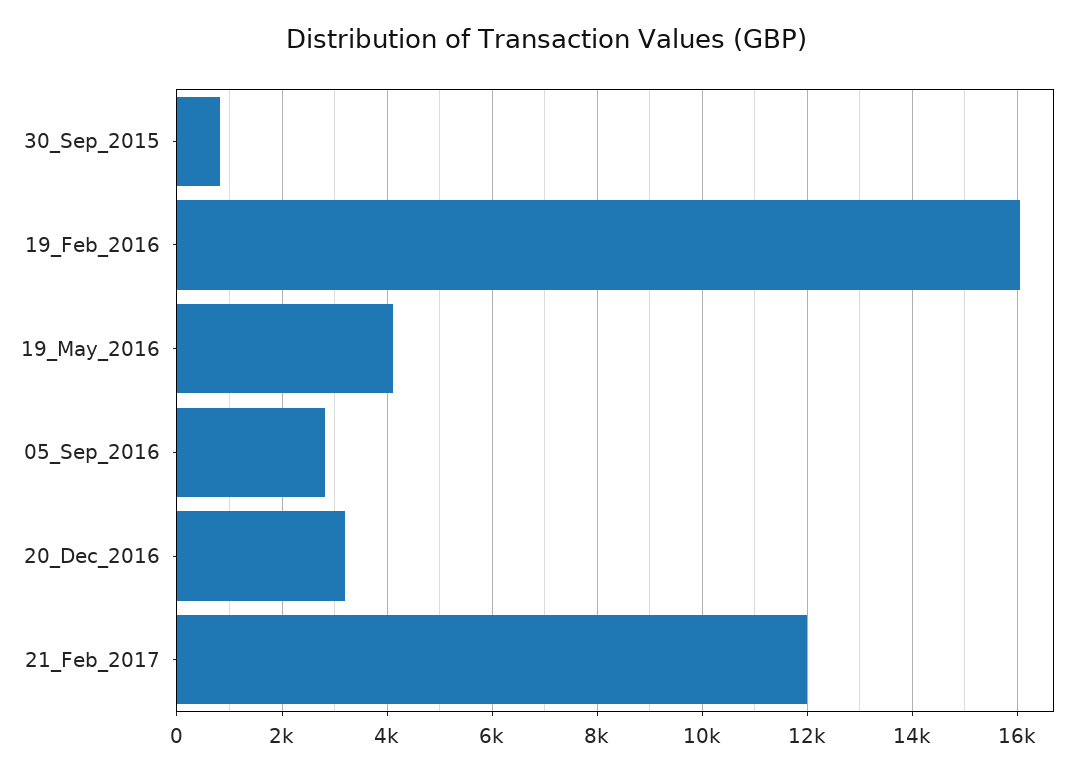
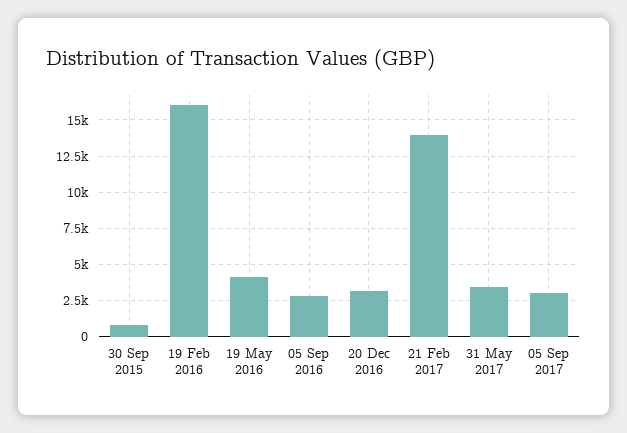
21_Feb_2017: 12000 -> 14000
31 May 2017: none -> 3500
05 Sep 2017: none -> 3000

